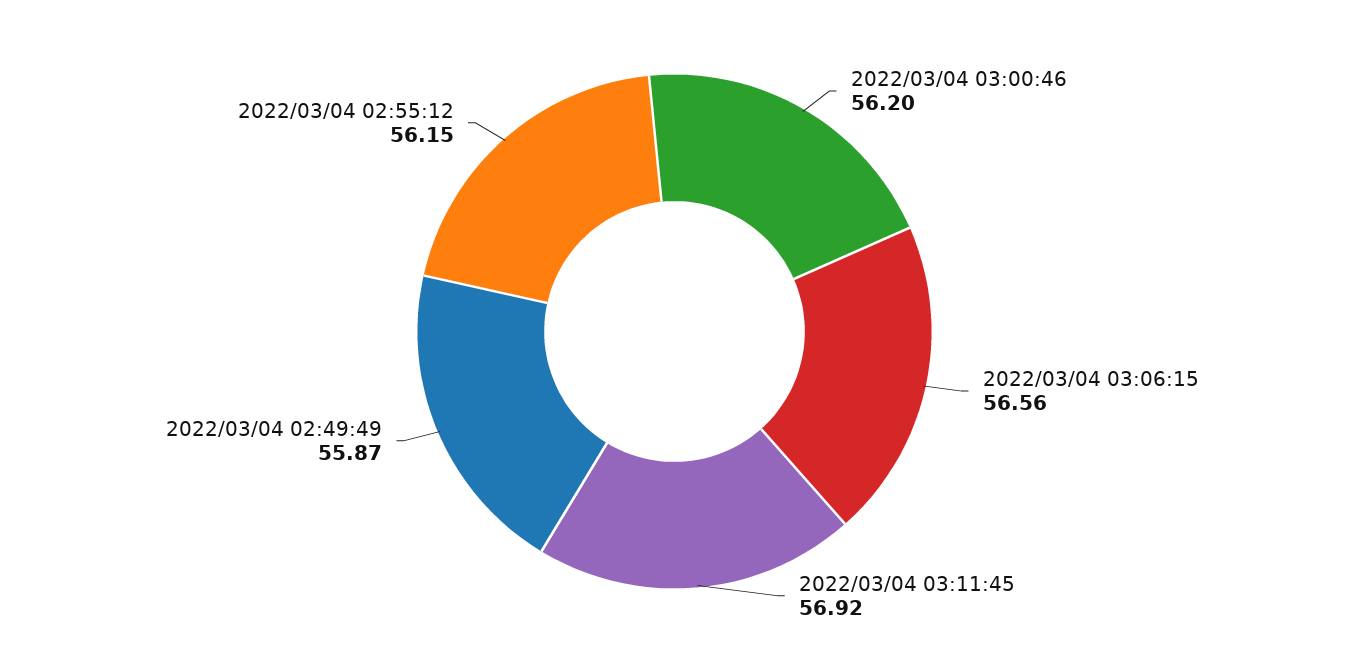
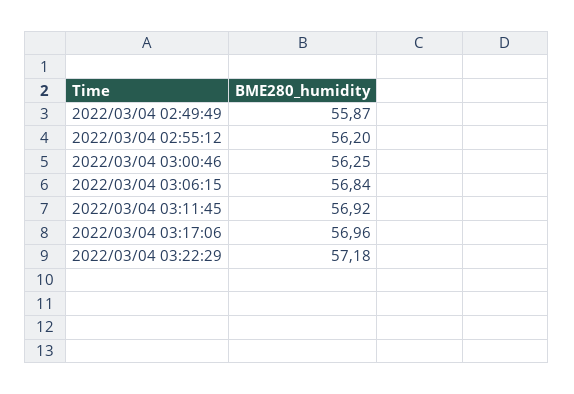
2022/03/04 03:00:46: 56.2 -> 56.25
2022/03/04 03:06:15: 56.56 -> 56.84
2022/03/04 02:55:12: 56.15 -> 56.2
2022/03/04 03:17:06: none -> 56.96
2022/03/04 03:22:29: none -> 57.18

